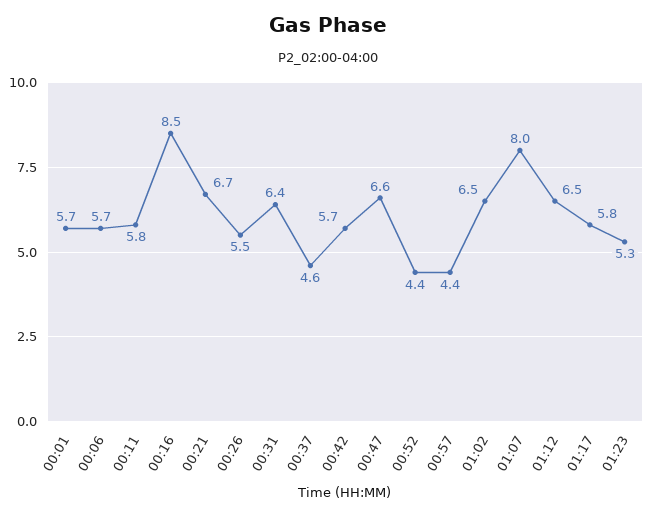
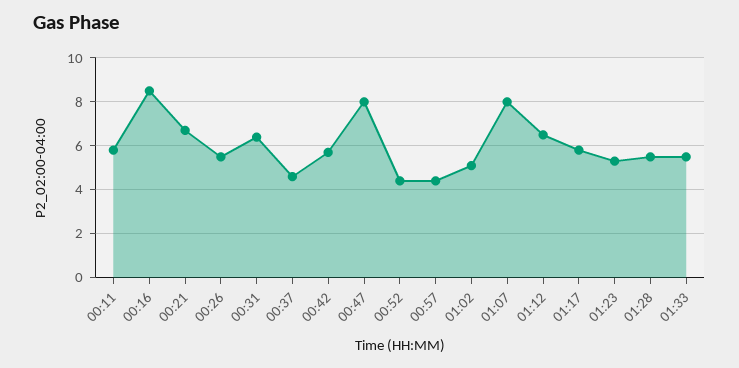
00:01: 5.7 -> none
00:06: 5.7 -> none
00:47: 6.6 -> 8
01:02: 6.5 -> 5
01:28: none -> 5.5
01:33: none -> 5.5

